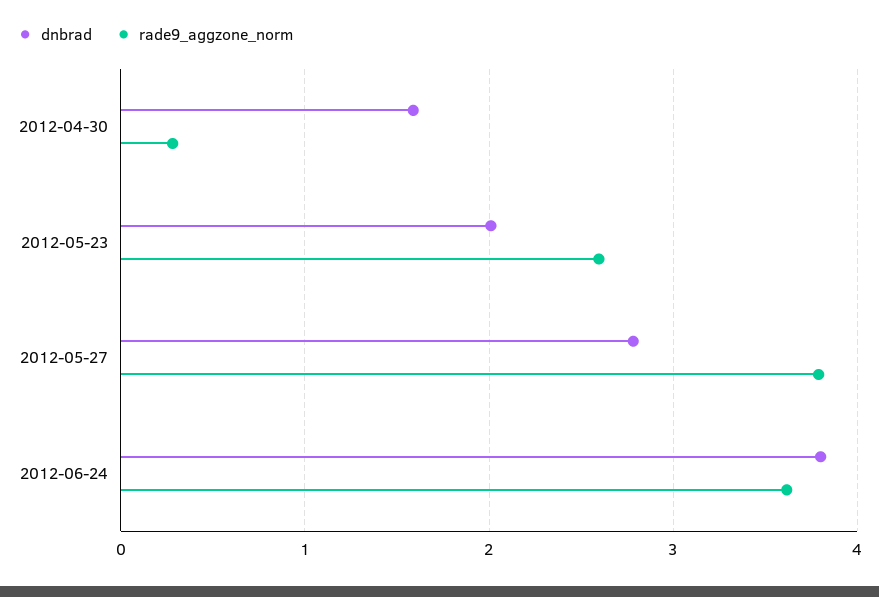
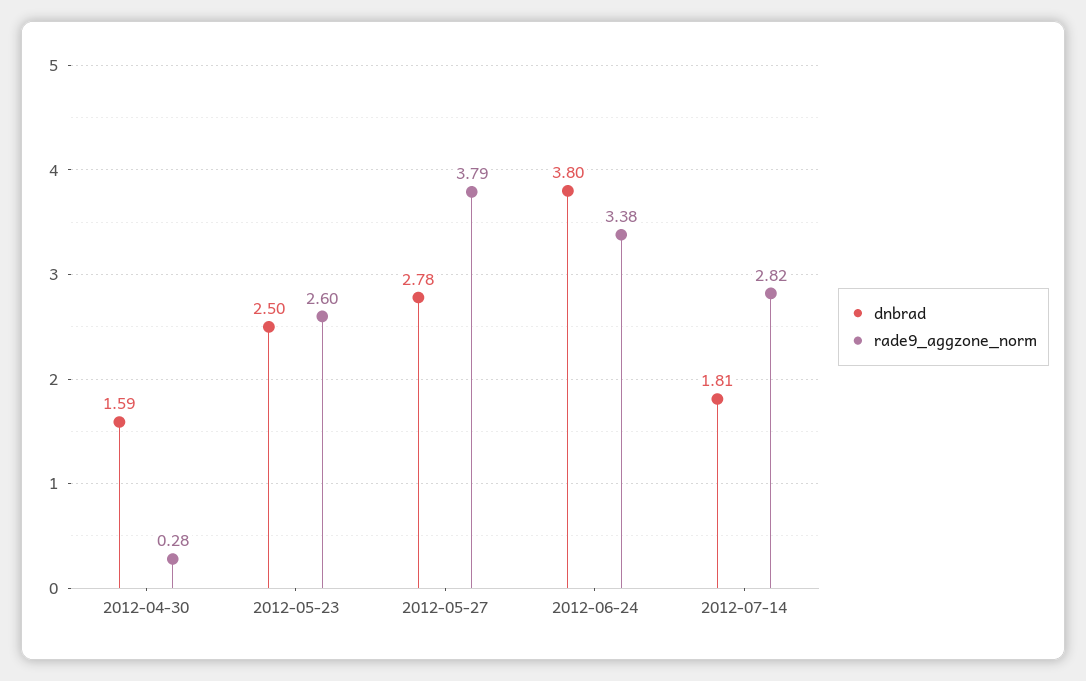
dnbrad, 2012-05-23: 2 -> 2.5
rade9_aggzone_norm, 2012-06-24: 3.6 -> 3.38
dnbrad, 2012-07-14: none -> 1.81
rade9_aggzone_norm, 2012-07-14: none -> 2.82

